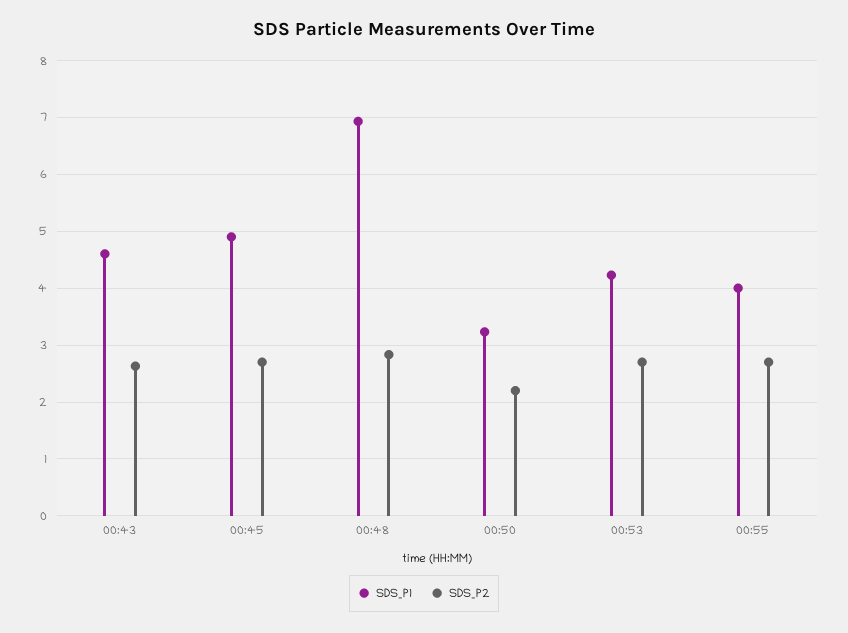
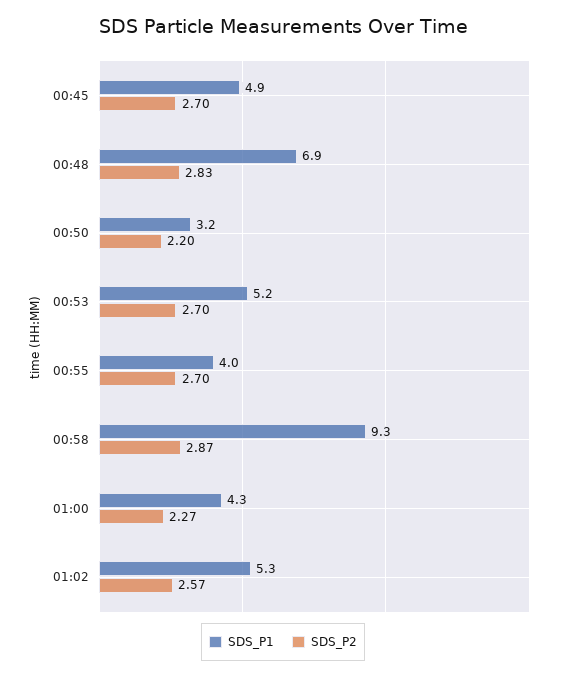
SDS_P1, 00:43: 4.6 -> none
SDS_P2, 00:43: 2.6 -> none
SDS_P1, 00:53: 4.2 -> 5.2
SDS_P1, 00:58: none -> 9.3
SDS_P2, 00:58: none -> 2.87
SDS_P1, 01:00: none -> 4.3
SDS_P2, 01:00: none -> 2.27
SDS_P1, 01:02: none -> 5.3
SDS_P2, 01:02: none -> 2.57

